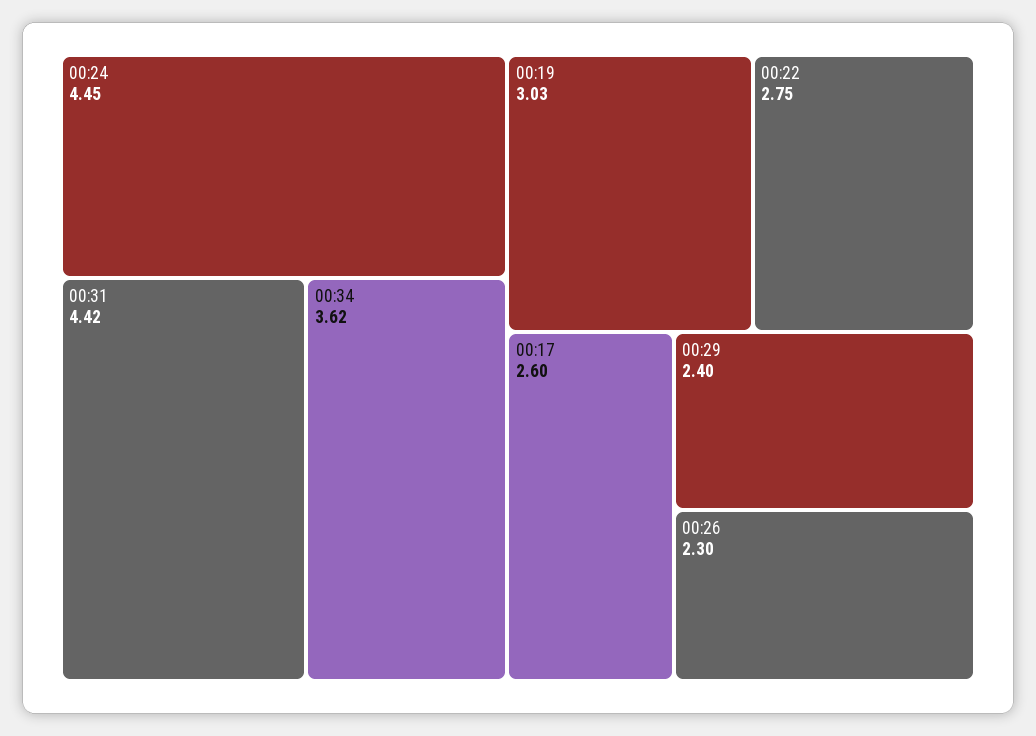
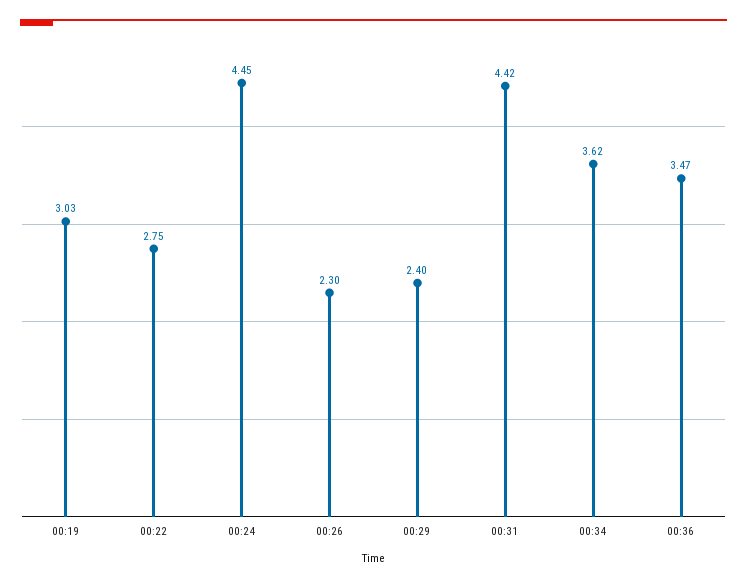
00:17: 2.6 -> none
00:36: none -> 3.47

